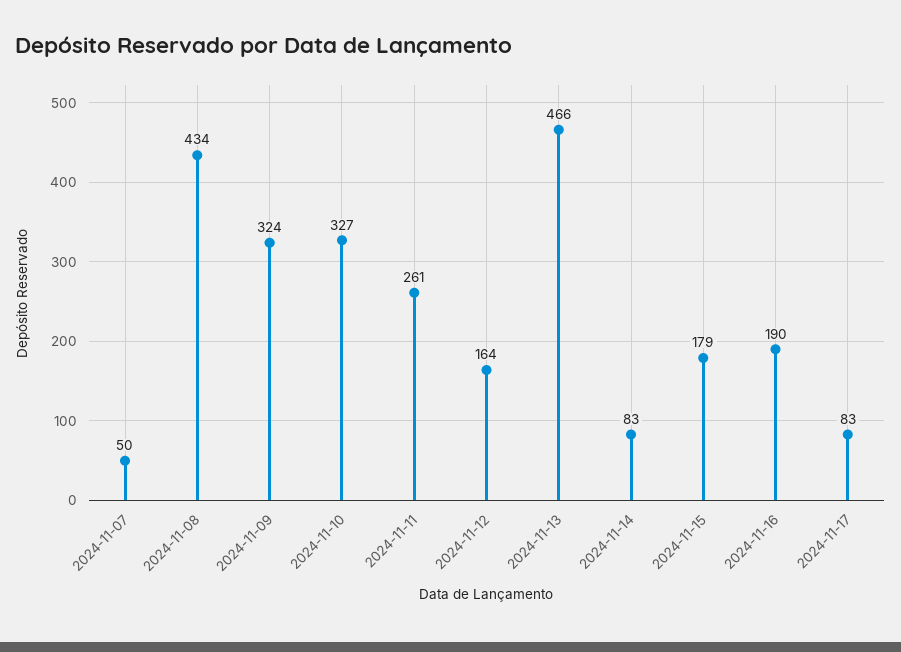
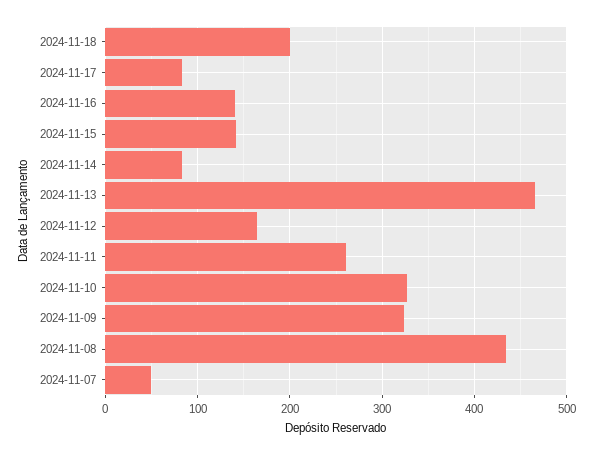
2024-11-15: 179 -> 140
2024-11-16: 190 -> 140
2024-11-18: none -> 200

